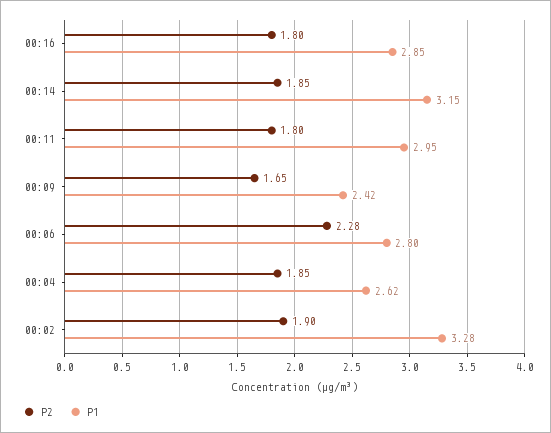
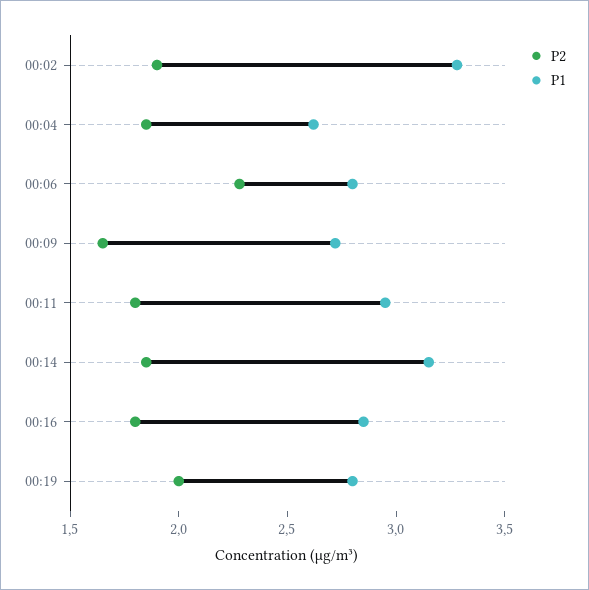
P1, 00:09: 2.42 -> 2.7
P2, 00:19: none -> 2
P1, 00:19: none -> 2.8

